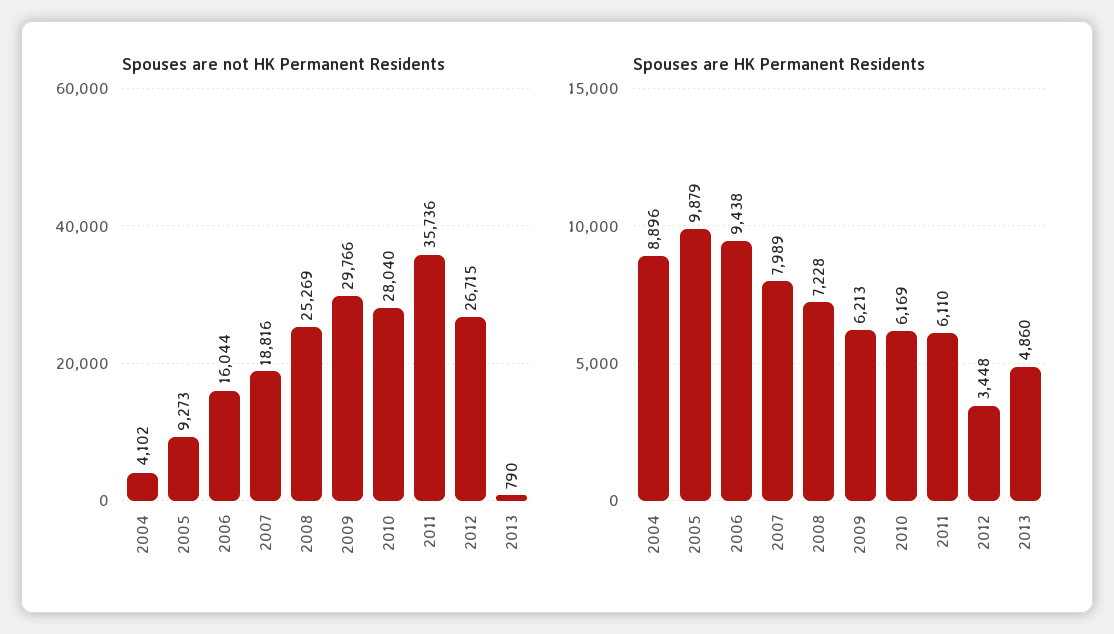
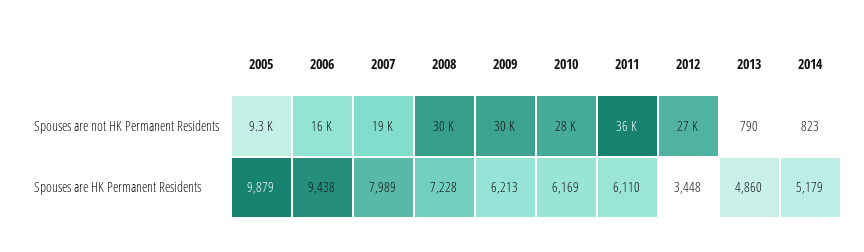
Spouses are not HK Permanent Residents, 2004: 4102 -> none
Spouses are not HK Permanent Residents, 2008: 25269 -> 30000
Spouses are HK Permanent Residents, 2004: 8896 -> none
Spouses are not HK Permanent Residents, 2014: none -> 823
Spouses are HK Permanent Residents, 2014: none -> 5179

